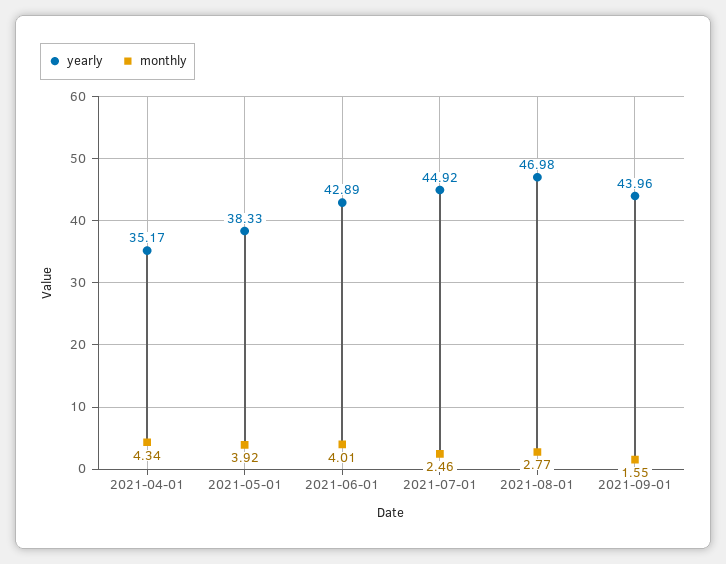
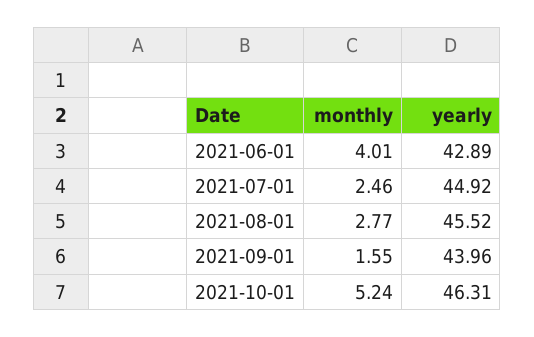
yearly, 2021-04-01: 35.17 -> none
monthly, 2021-04-01: 4.34 -> none
yearly, 2021-05-01: 38.33 -> none
monthly, 2021-05-01: 3.92 -> none
yearly, 2021-08-01: 46.98 -> 45.52
monthly, 2021-10-01: none -> 5.24
yearly, 2021-10-01: none -> 46.31

